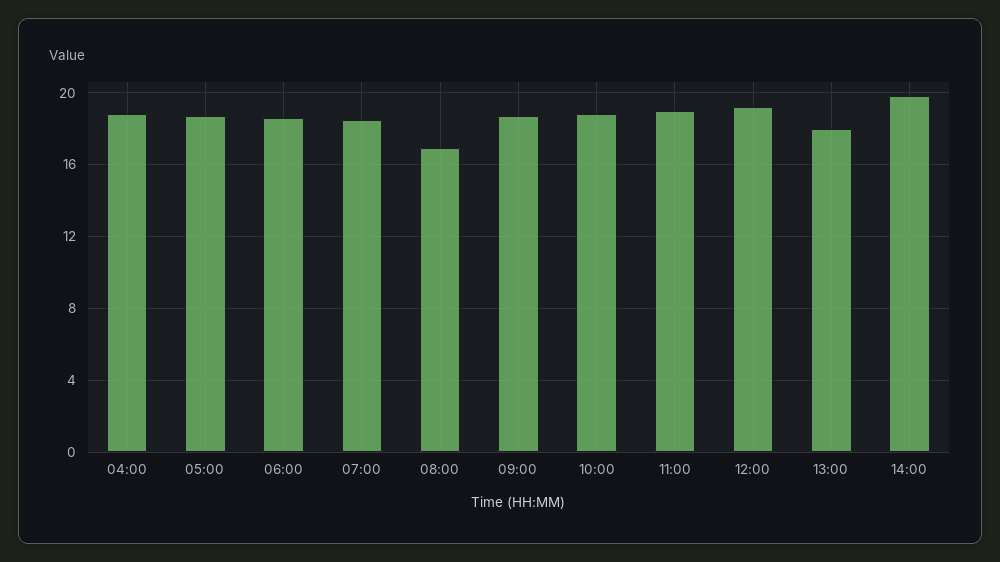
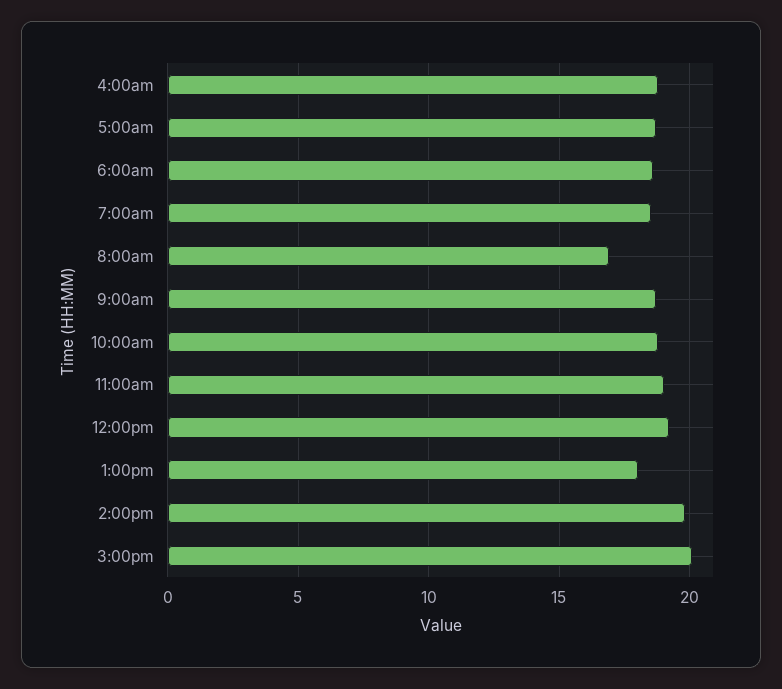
3:00pm: none -> 20

